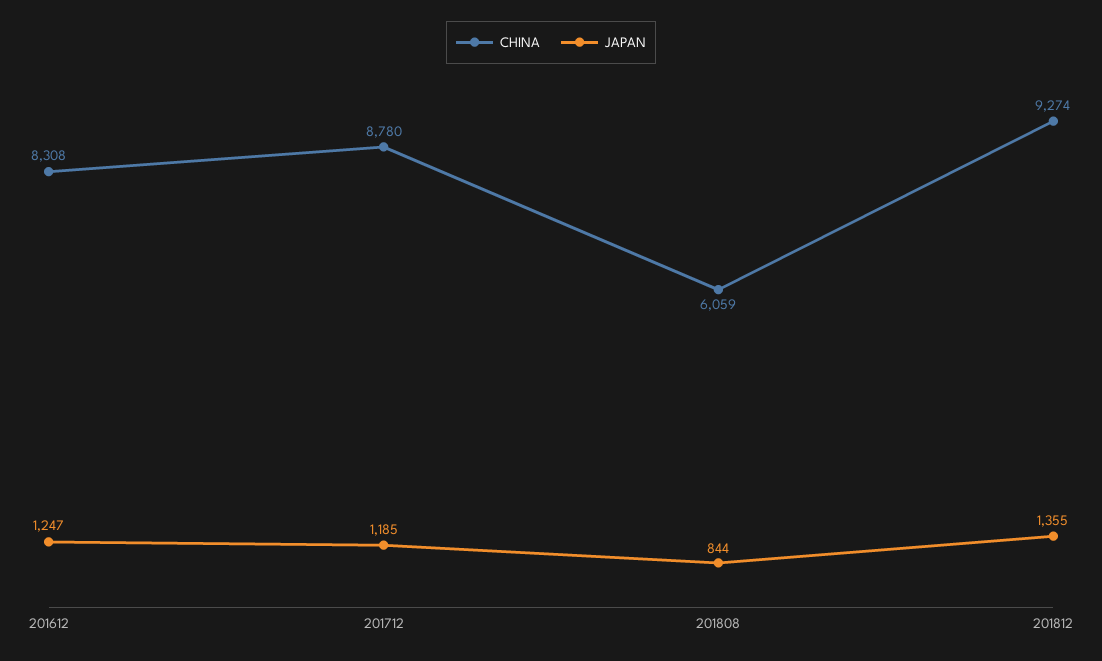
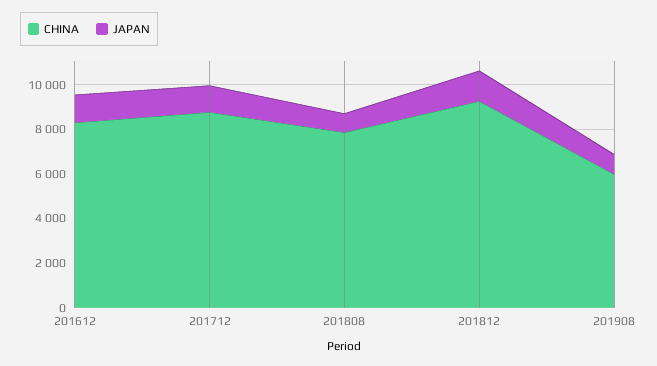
CHINA, 201808: 6059 -> 8000
CHINA, 201908: none -> 6000
JAPAN, 201908: none -> 1000

